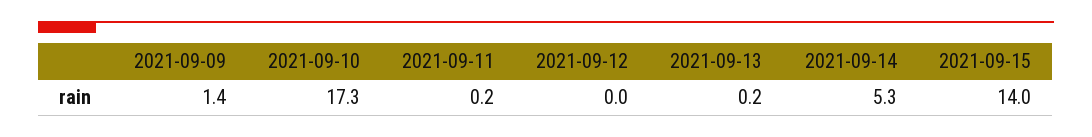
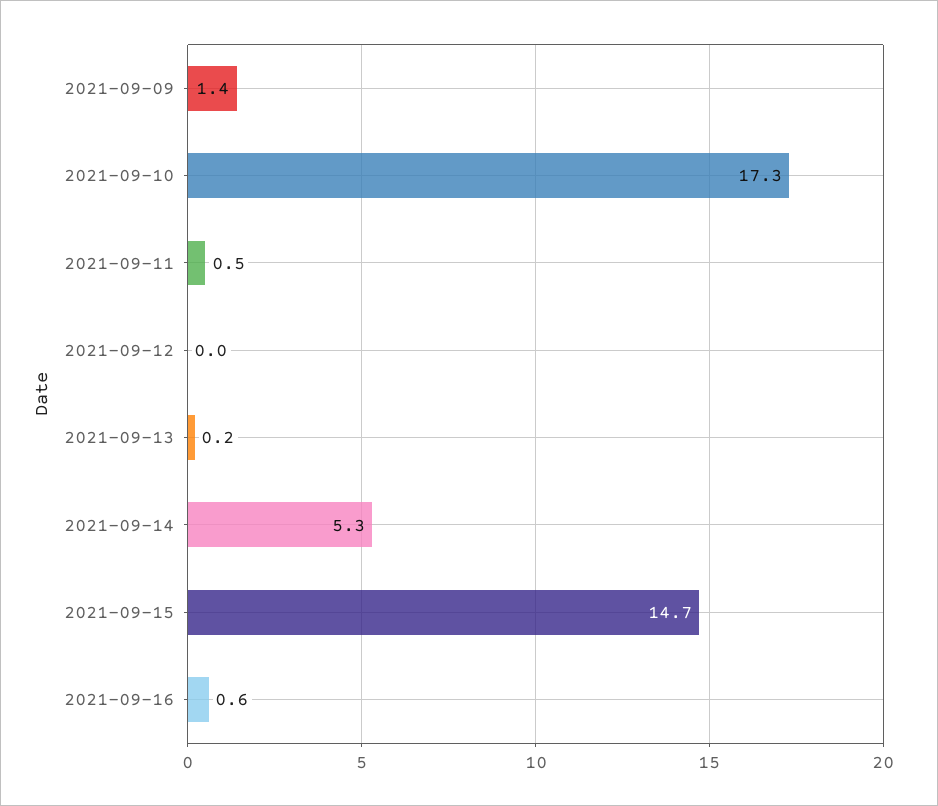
2021-09-11: 0.2 -> 0.5
2021-09-15: 14 -> 14.7
2021-09-16: none -> 0.6

